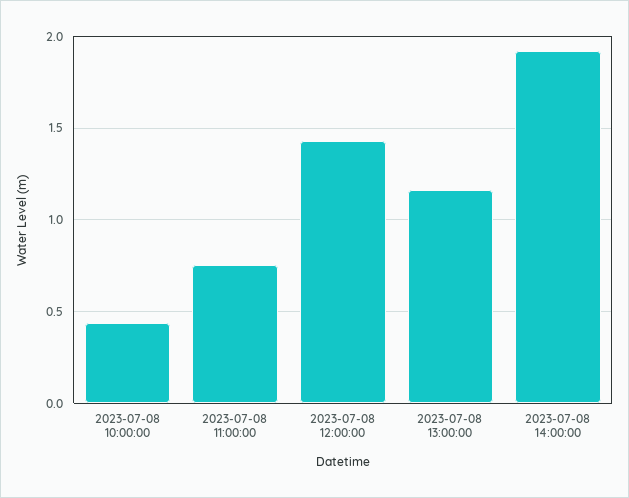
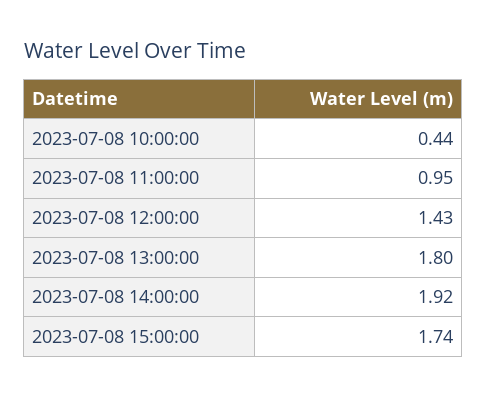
2023-07-08 11:00:00: 0.75 -> 0.95
2023-07-08 13:00:00: 1.15 -> 1.8
2023-07-08 15:00:00: none -> 1.74

